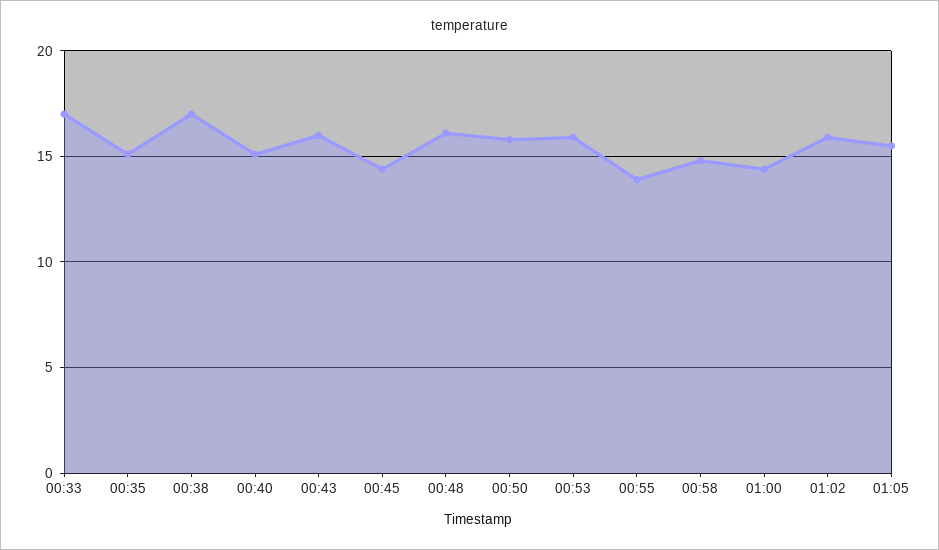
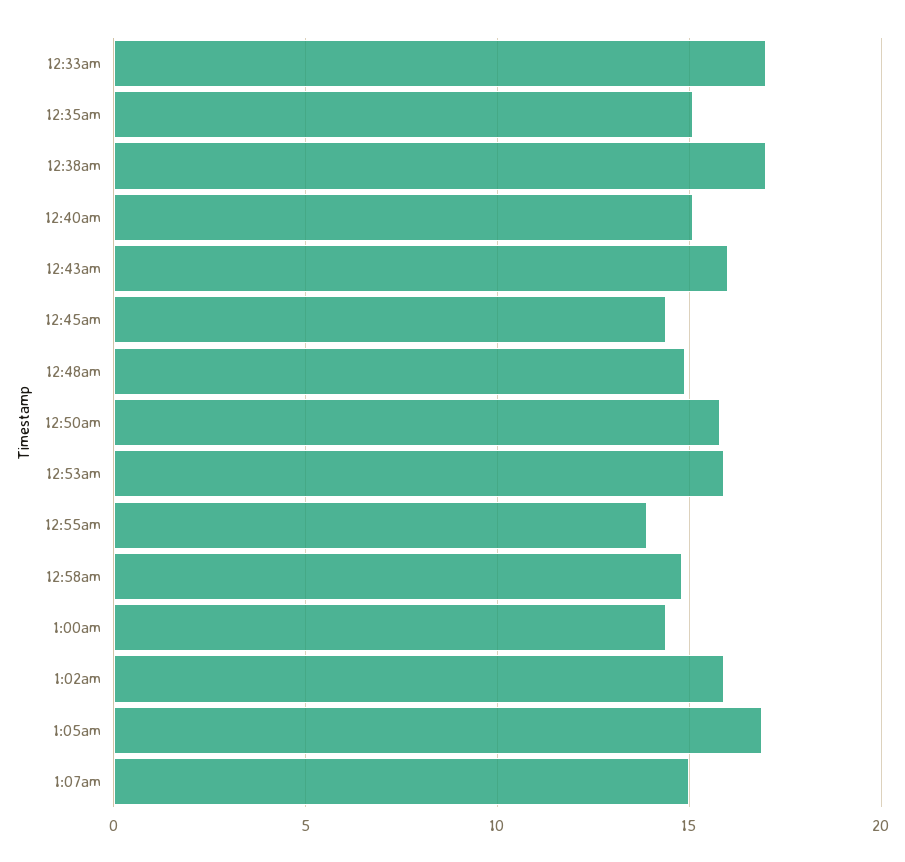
00:48: 16 -> 15
01:05: 15.5 -> 17
1:07am: none -> 15

